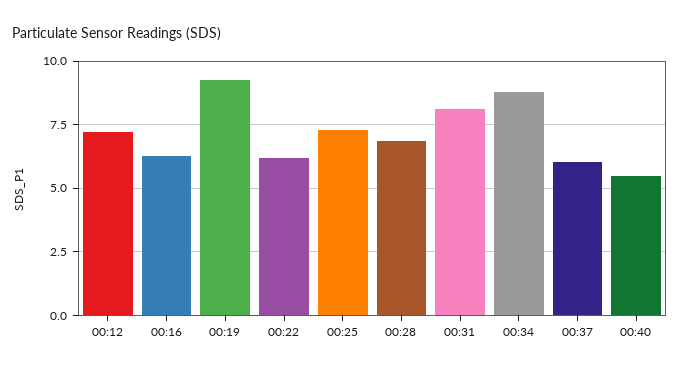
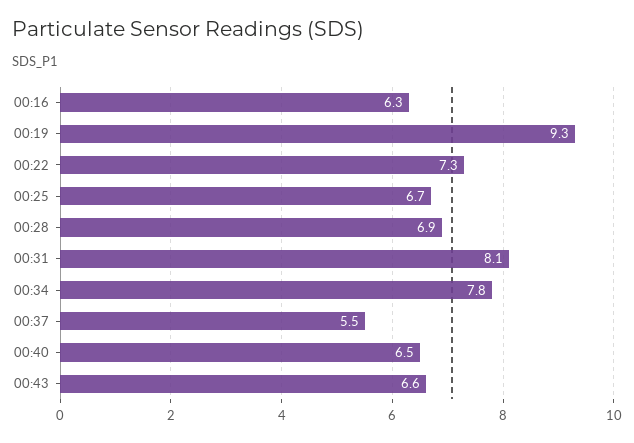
00:12: 7.25 -> none
00:22: 6.25 -> 7.3
00:25: 7.25 -> 6.7
00:34: 8.75 -> 7.8
00:37: 6 -> 5.5
00:40: 5.5 -> 6.5
00:43: none -> 6.6

